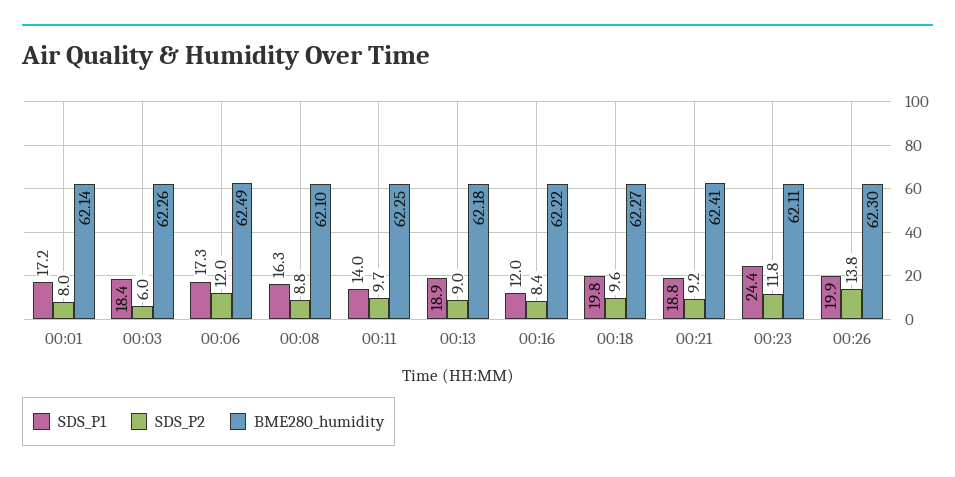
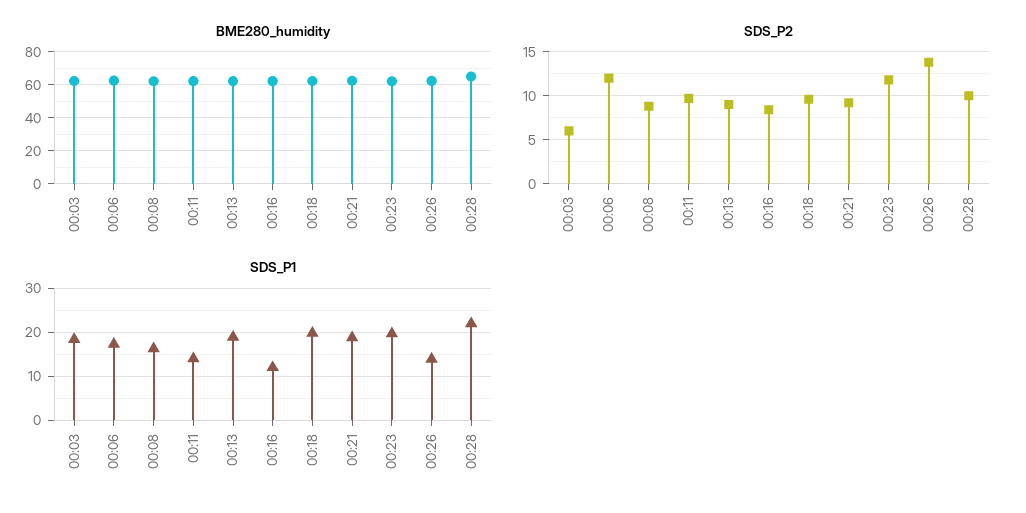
SDS_P1, 00:01: 17.2 -> none
SDS_P2, 00:01: 8 -> none
BME280_humidity, 00:01: 62.14 -> none
SDS_P1, 00:23: 24.4 -> 20
SDS_P1, 00:26: 19.9 -> 14
BME280_humidity, 00:28: none -> 65
SDS_P2, 00:28: none -> 10
SDS_P1, 00:28: none -> 22

